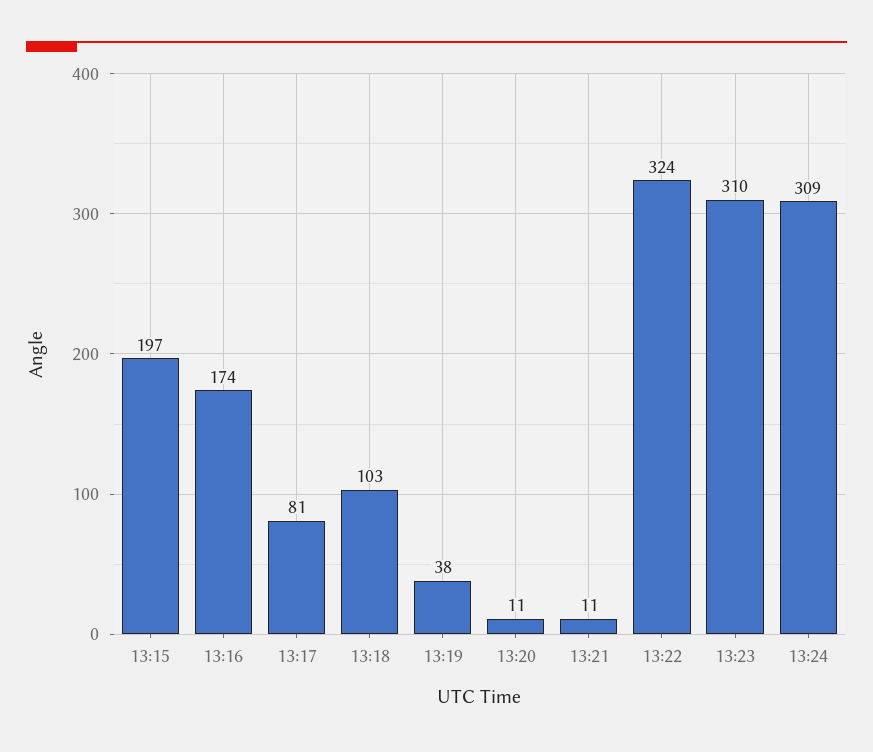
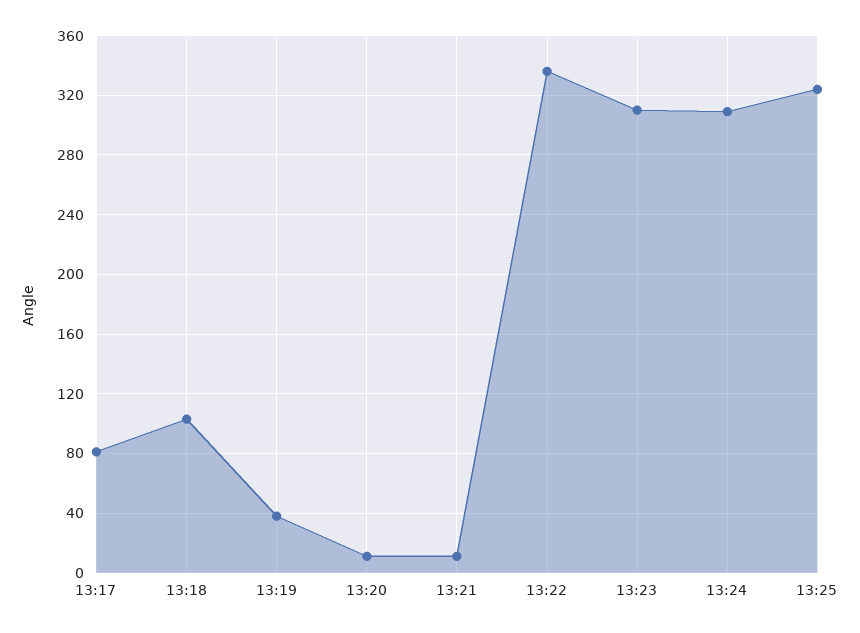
13:15: 197 -> none
13:16: 174 -> none
13:22: 324 -> 335
13:25: none -> 325

